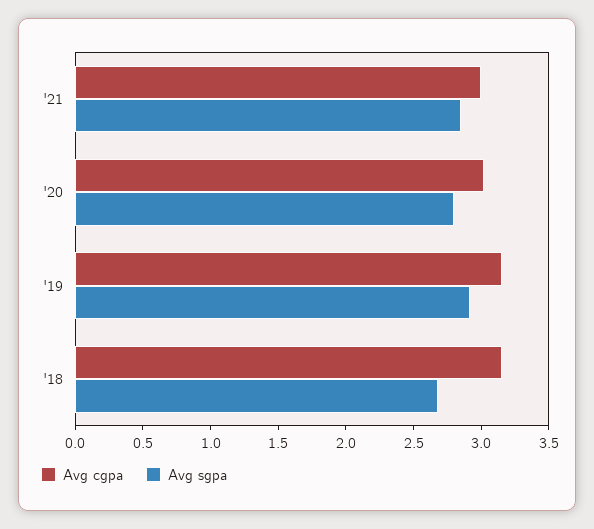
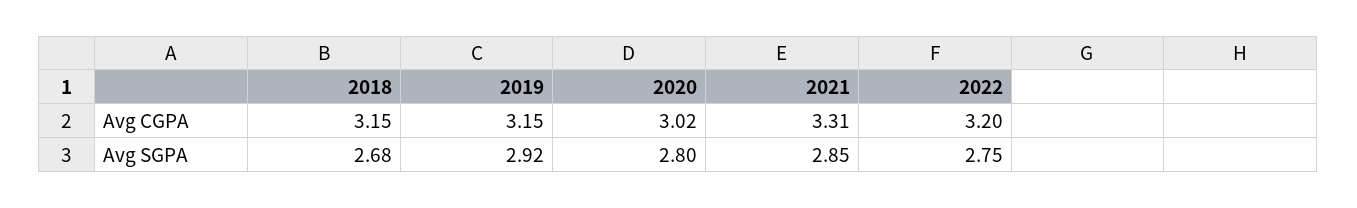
Avg cgpa, '21: 3 -> 3.31
Avg cgpa, 2022: none -> 3.2
Avg sgpa, 2022: none -> 2.75

